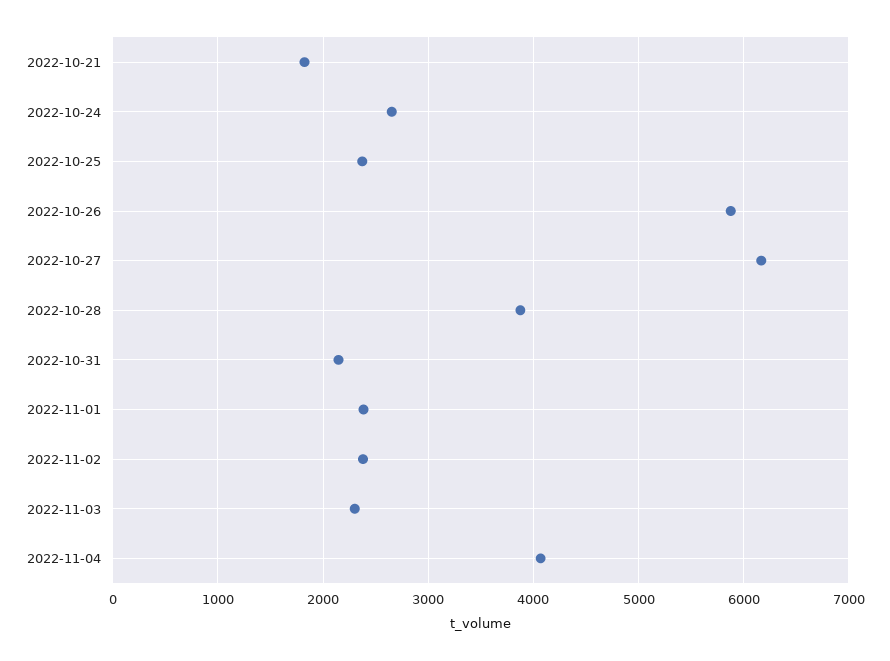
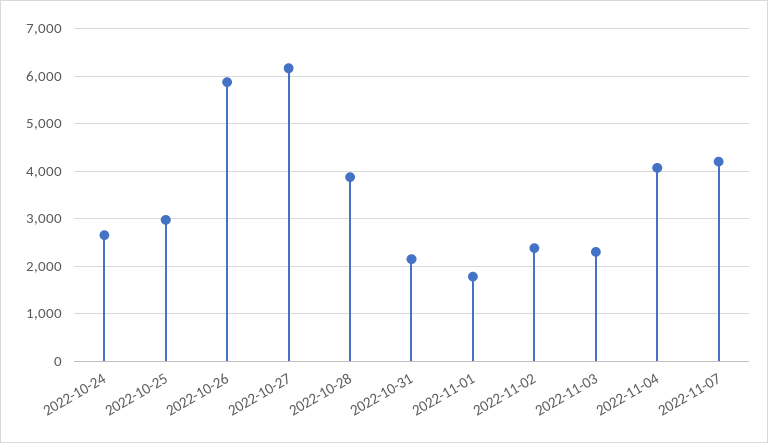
2022-10-21: 1800 -> none
2022-10-25: 2400 -> 3000
2022-11-01: 2400 -> 1800
2022-11-07: none -> 4200

